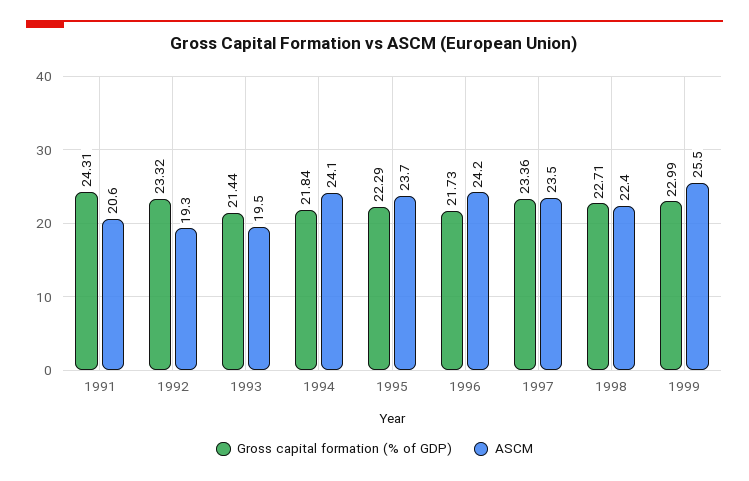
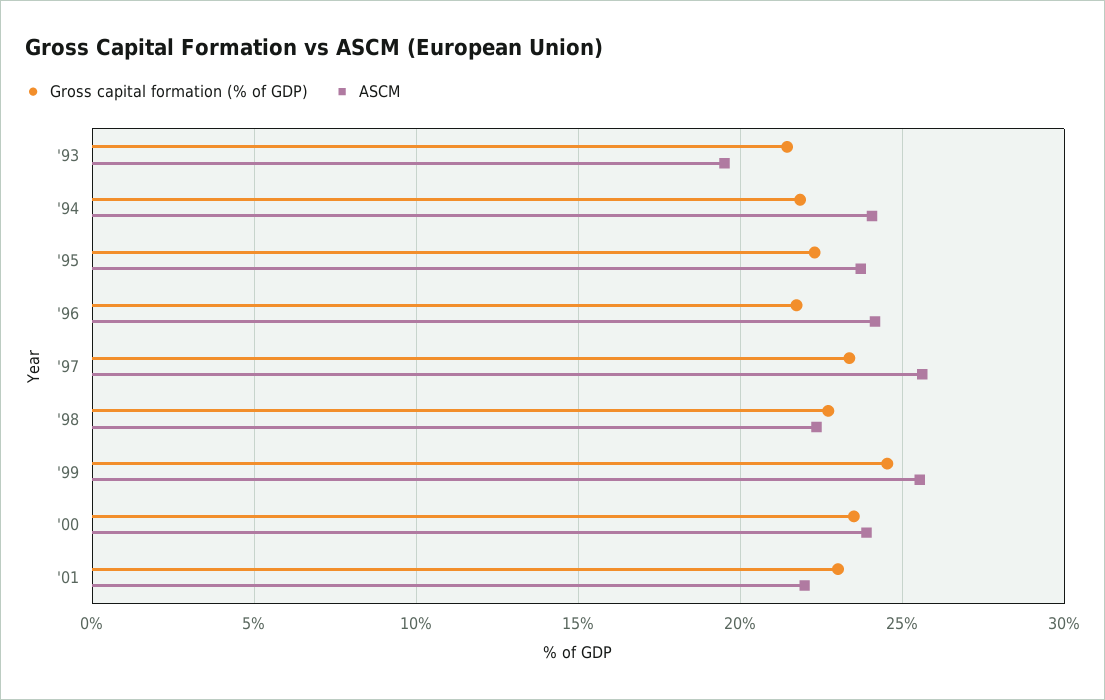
Gross capital formation (% of GDP), 1991: 24.31 -> none
ASCM, 1991: 20.6 -> none
Gross capital formation (% of GDP), 1992: 23.32 -> none
ASCM, 1992: 19.3 -> none
ASCM, 1997: 23.5 -> 25.5
Gross capital formation (% of GDP), 1999: 22.99 -> 24.5
Gross capital formation (% of GDP), '00: none -> 23.5
ASCM, '00: none -> 24
Gross capital formation (% of GDP), '01: none -> 23
ASCM, '01: none -> 22

